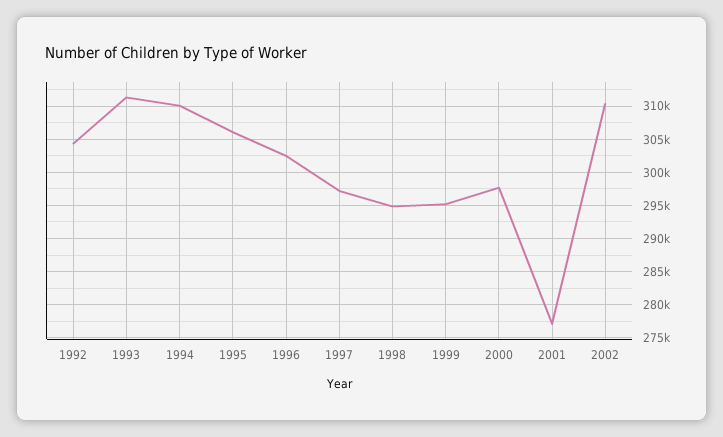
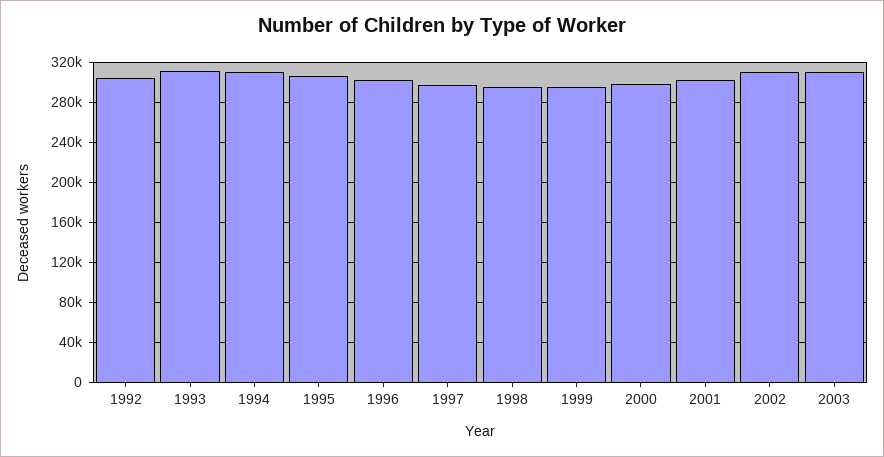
2001: 277000 -> 300000
2003: none -> 310000

